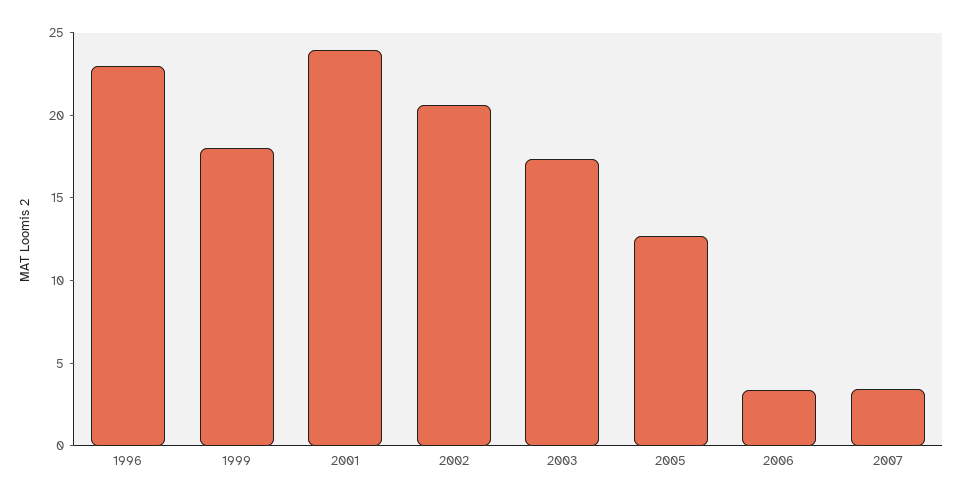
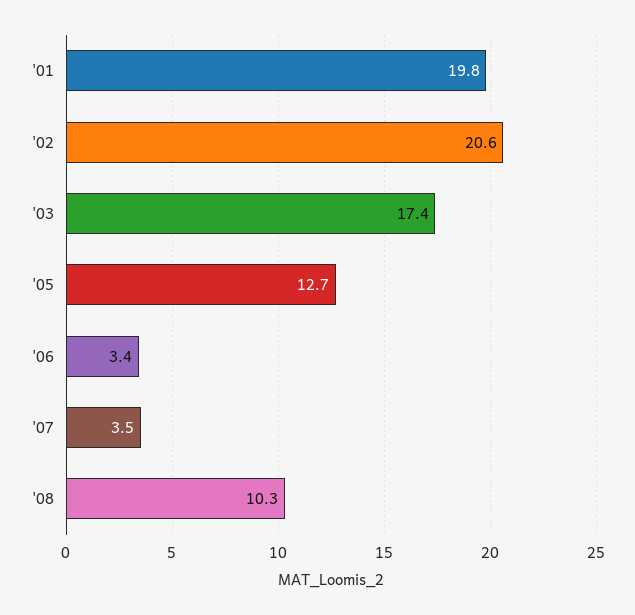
1996: 23 -> none
1999: 18 -> none
2001: 24 -> 19.8
'08: none -> 10.3

